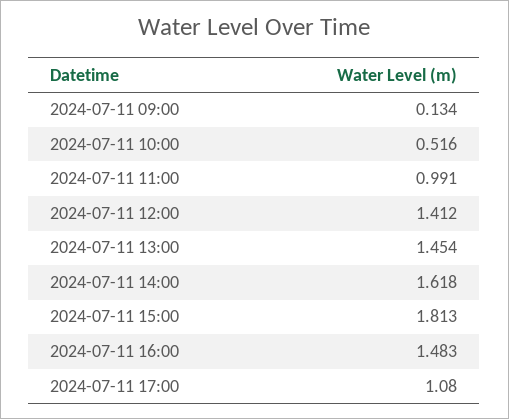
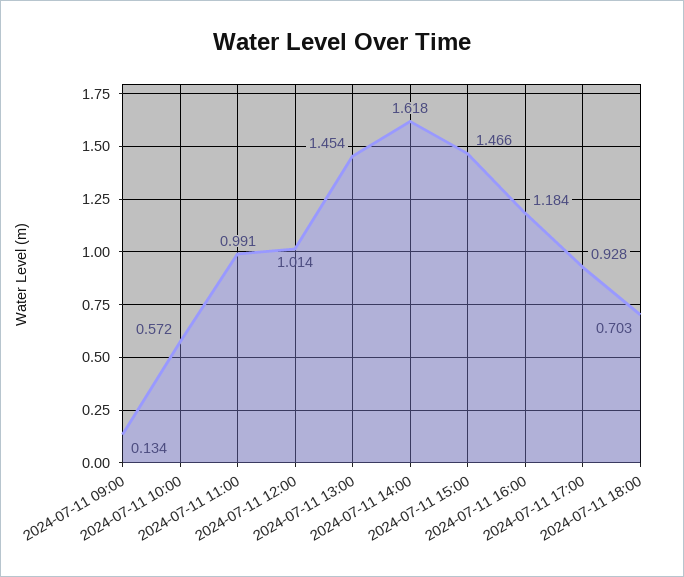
2024-07-11 10:00: 0.516 -> 0.572
2024-07-11 12:00: 1.412 -> 1.014
2024-07-11 15:00: 1.813 -> 1.466
2024-07-11 16:00: 1.483 -> 1.184
2024-07-11 17:00: 1.08 -> 0.928
2024-07-11 18:00: none -> 0.703

